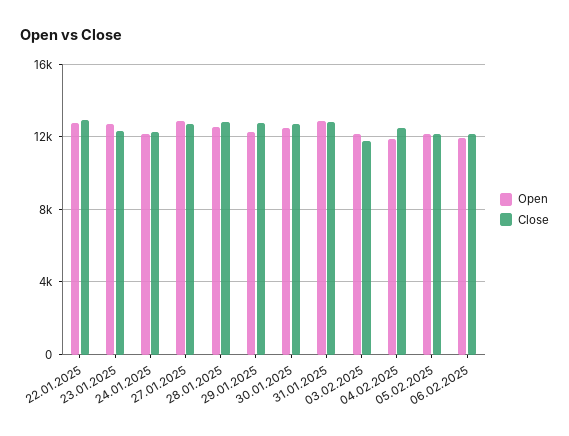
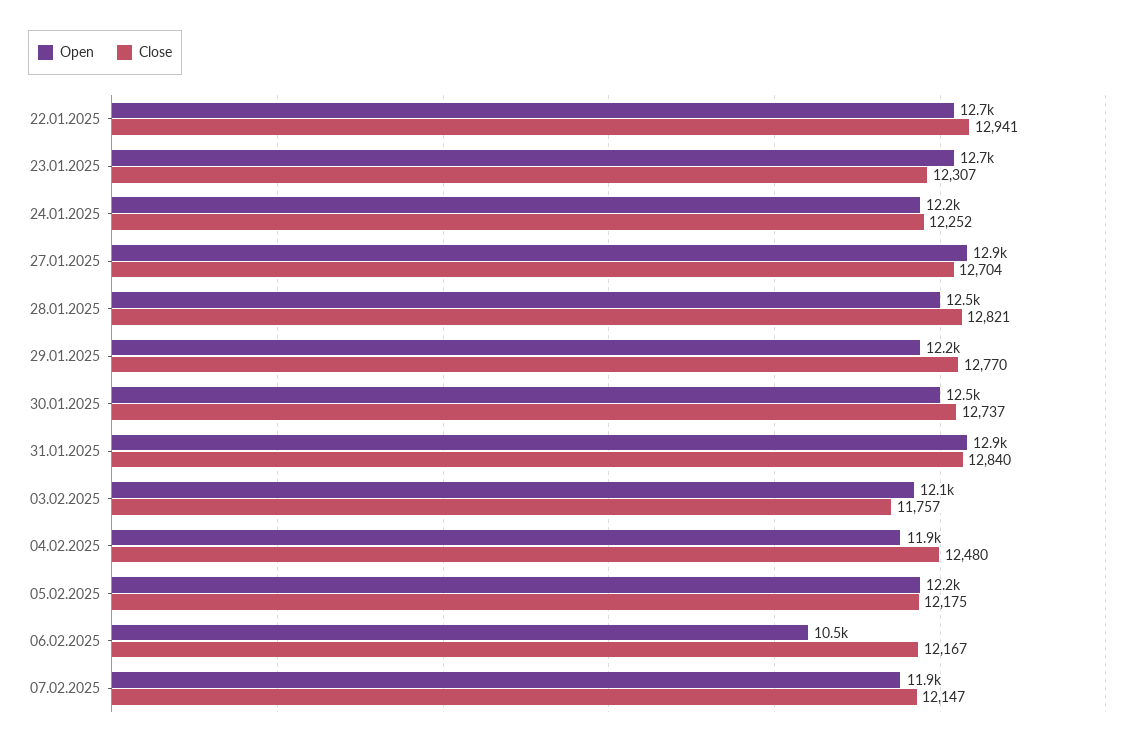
Open, 06.02.2025: 12000 -> 10500
Open, 07.02.2025: none -> 11900
Close, 07.02.2025: none -> 12147

